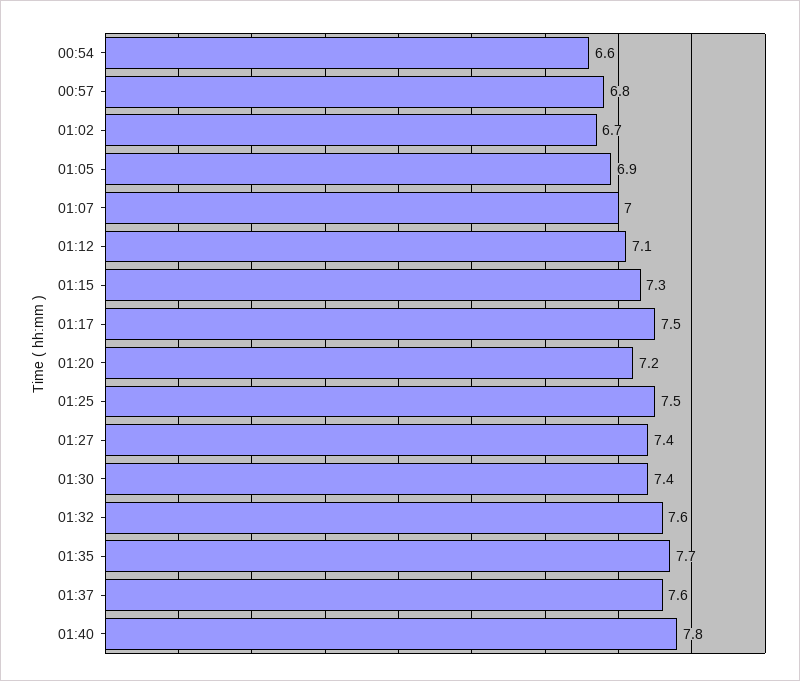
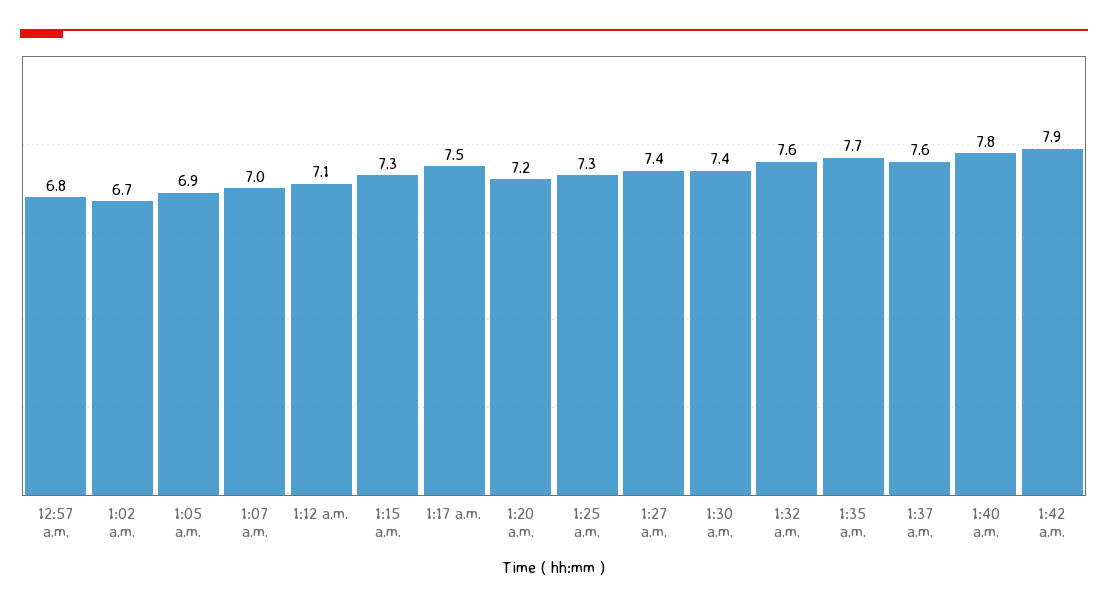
00:54: 6.6 -> none
01:25: 7.5 -> 7.3
1:42 a.m.: none -> 7.9

